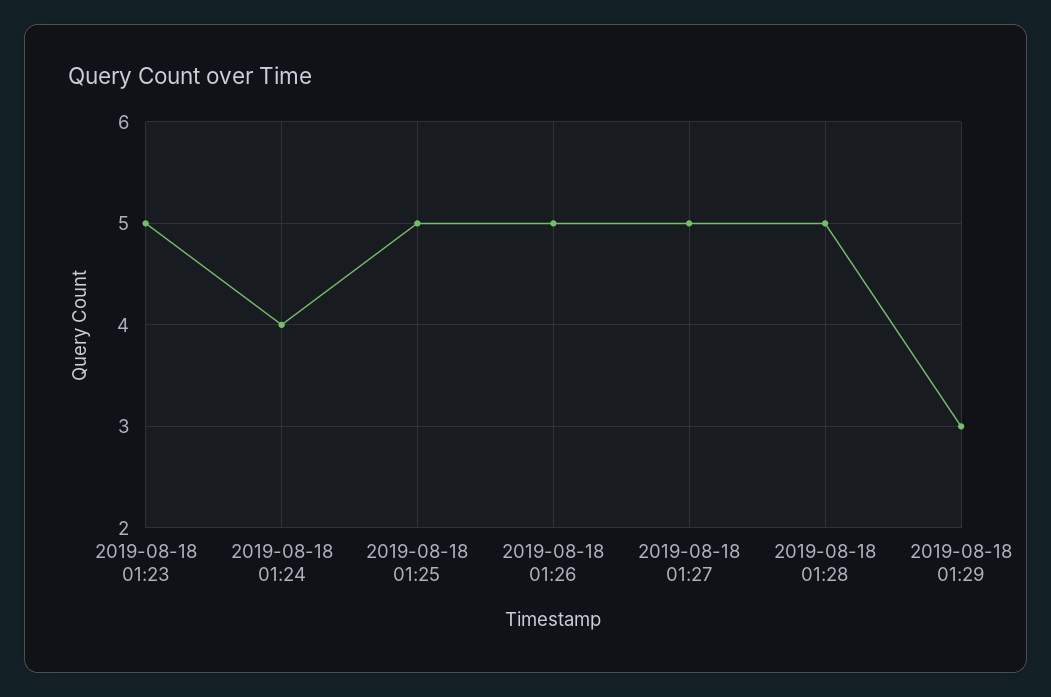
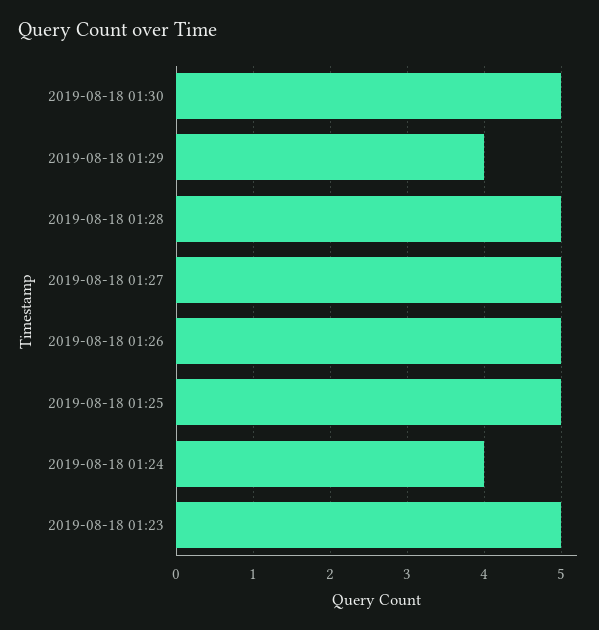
2019-08-18 01:29: 3 -> 4
2019-08-18 01:30: none -> 5

